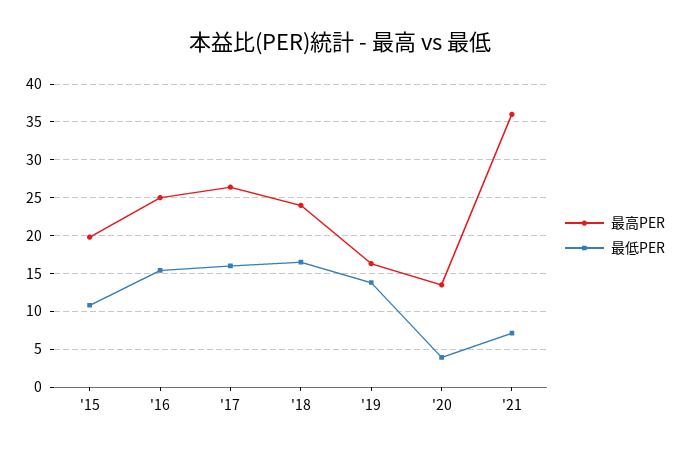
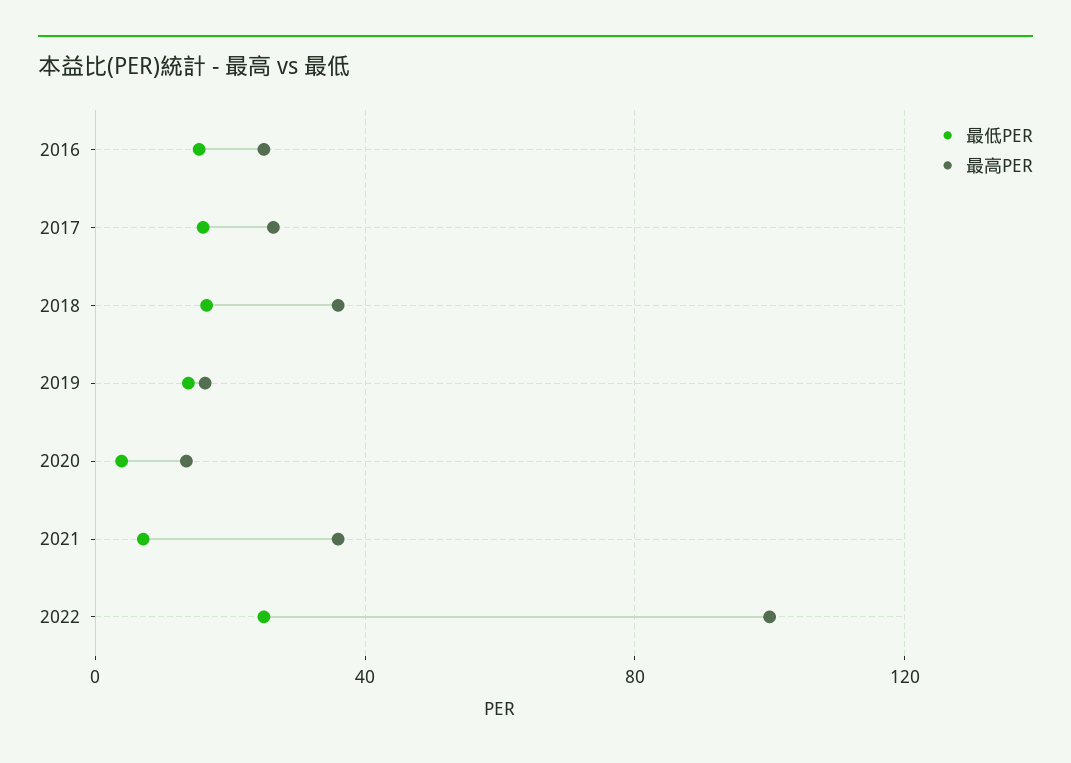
最高PER, '15: 20 -> none
最低PER, '15: 11 -> none
最高PER, '18: 24 -> 35
最低PER, 2022: none -> 25
最高PER, 2022: none -> 100

